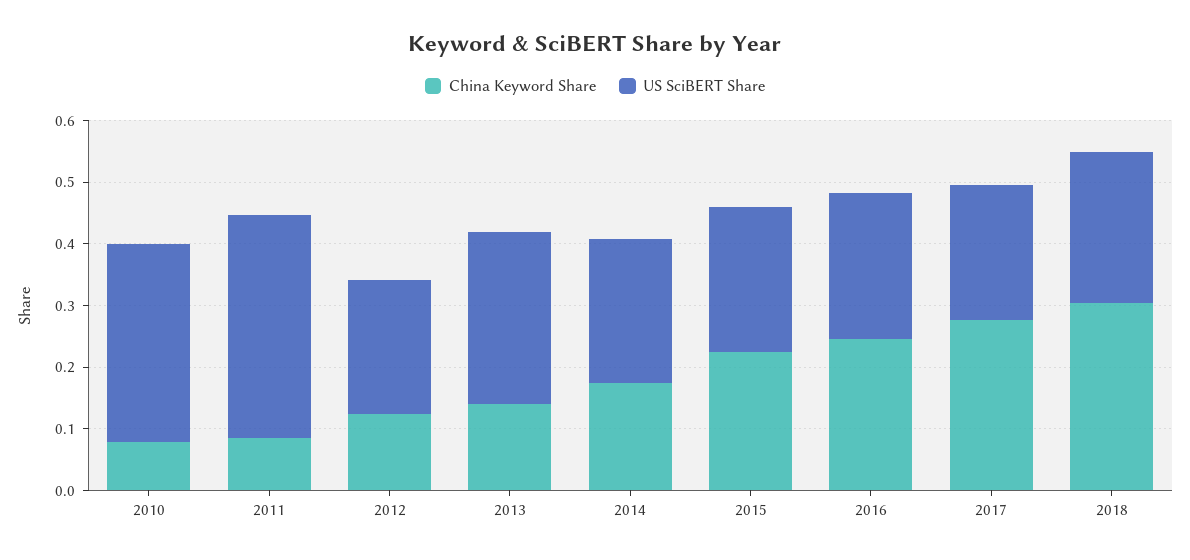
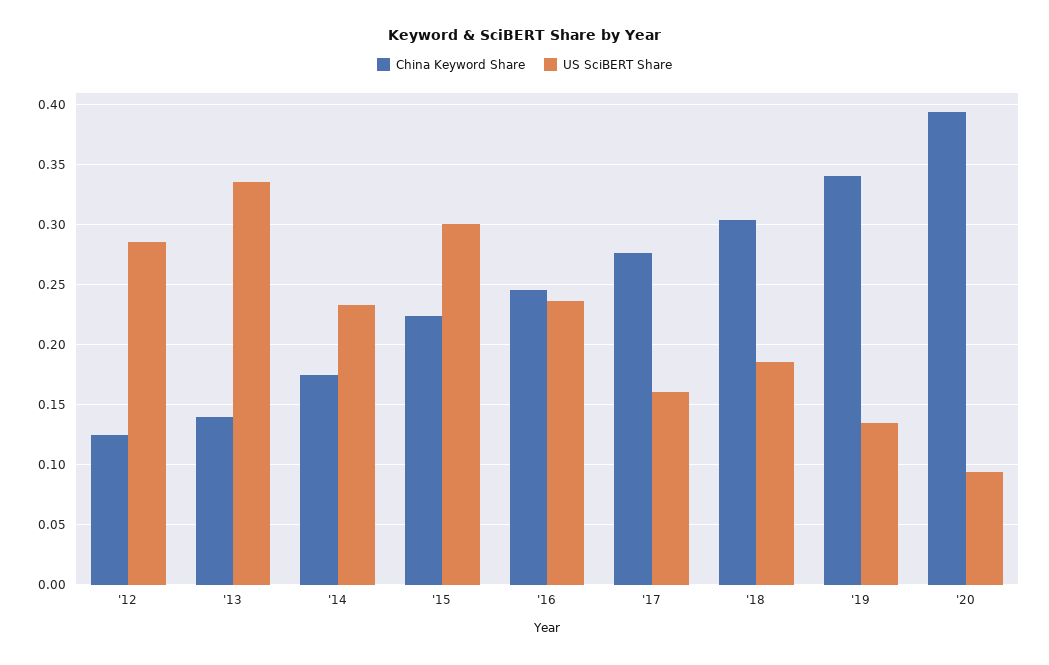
China Keyword Share, 2010: 0.08 -> none
US SciBERT Share, 2010: 0.32 -> none
China Keyword Share, 2011: 0.08 -> none
US SciBERT Share, 2011: 0.36 -> none
US SciBERT Share, 2012: 0.22 -> 0.285
US SciBERT Share, 2013: 0.28 -> 0.335
US SciBERT Share, 2015: 0.24 -> 0.3
US SciBERT Share, 2017: 0.22 -> 0.16
US SciBERT Share, 2018: 0.24 -> 0.185
China Keyword Share, '19: none -> 0.34
US SciBERT Share, '19: none -> 0.135
China Keyword Share, '20: none -> 0.395
US SciBERT Share, '20: none -> 0.095

